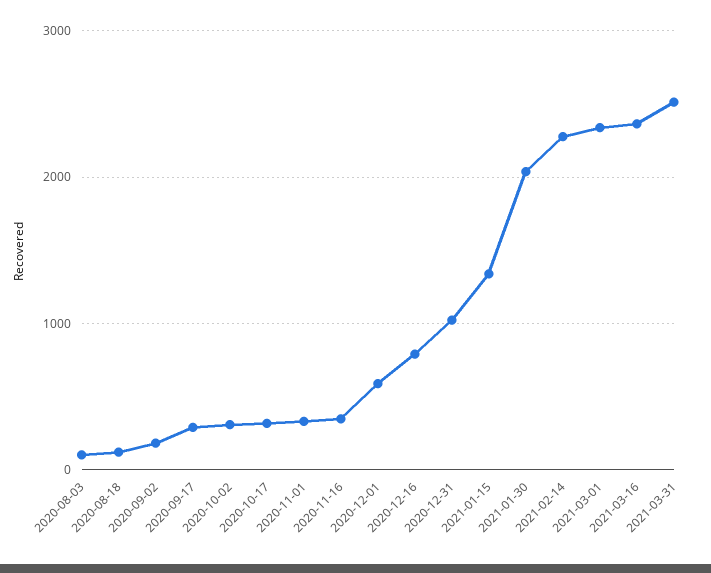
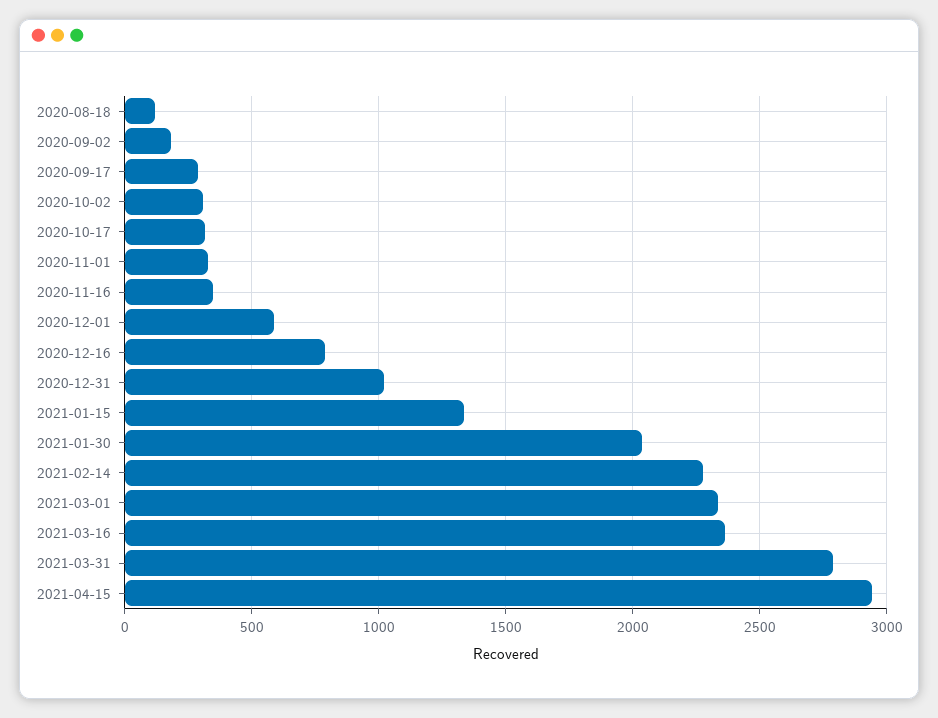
2020-08-03: 100 -> none
2021-03-31: 2500 -> 2800
2021-04-15: none -> 2950

